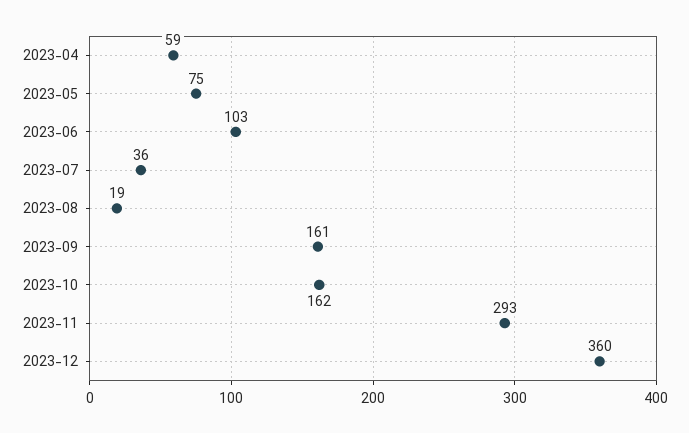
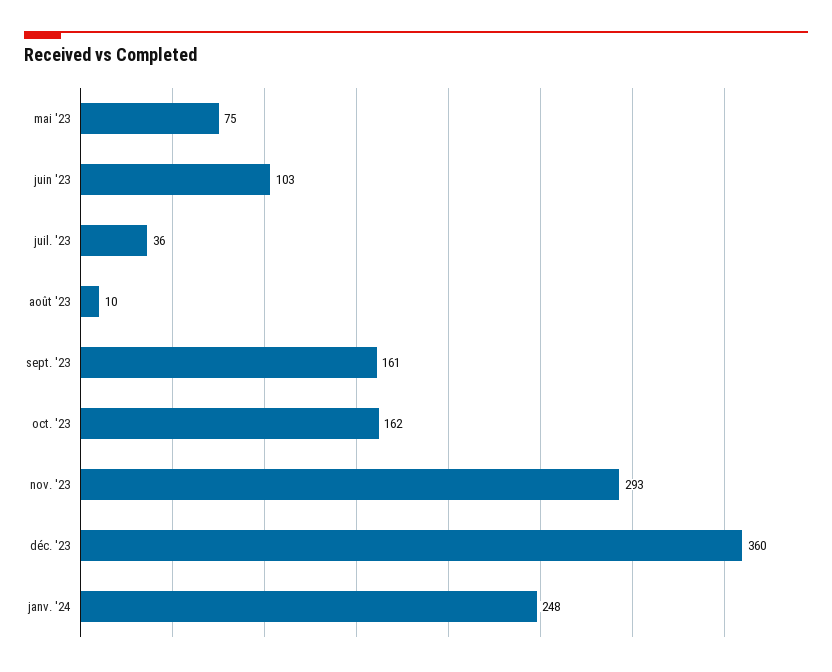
2023-04: 59 -> none
2023-08: 19 -> 10
janv. '24: none -> 248

